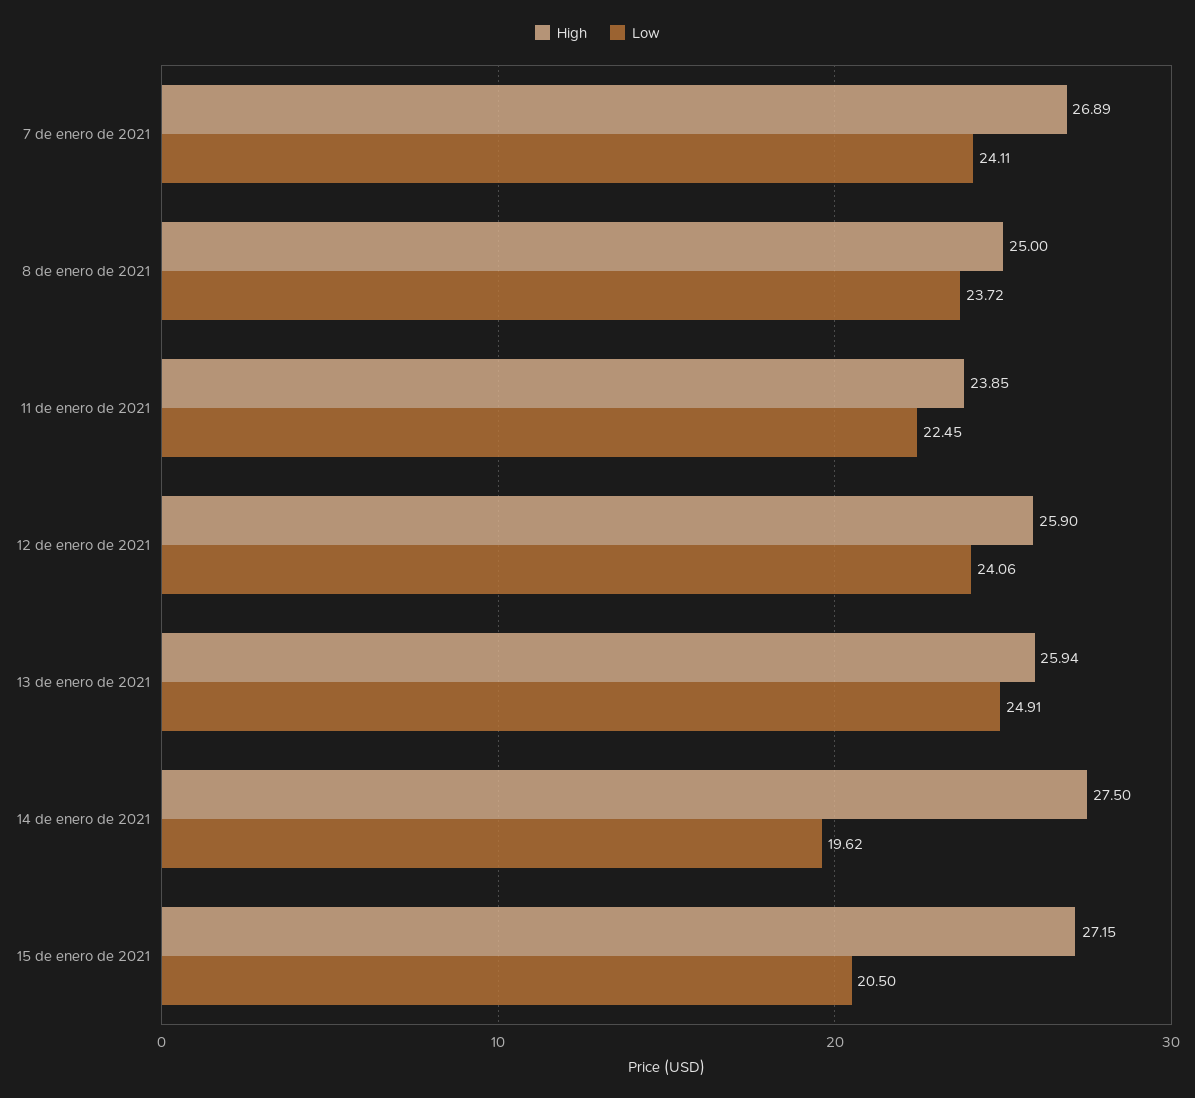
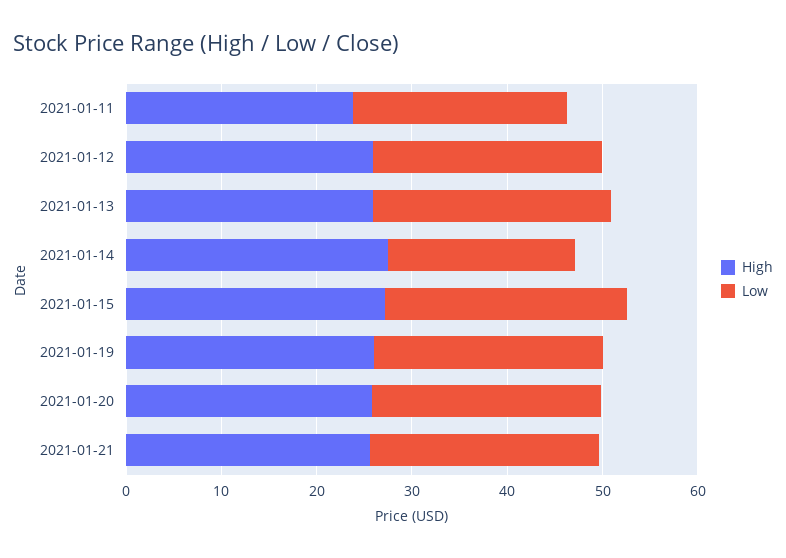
High, 7 de enero de 2021: 26.89 -> none
Low, 7 de enero de 2021: 24.11 -> none
High, 8 de enero de 2021: 25 -> none
Low, 8 de enero de 2021: 23.72 -> none
Low, 15 de enero de 2021: 20.5 -> 26
High, 2021-01-19: none -> 26
Low, 2021-01-19: none -> 24
High, 2021-01-20: none -> 26
Low, 2021-01-20: none -> 24
High, 2021-01-21: none -> 26
Low, 2021-01-21: none -> 24

